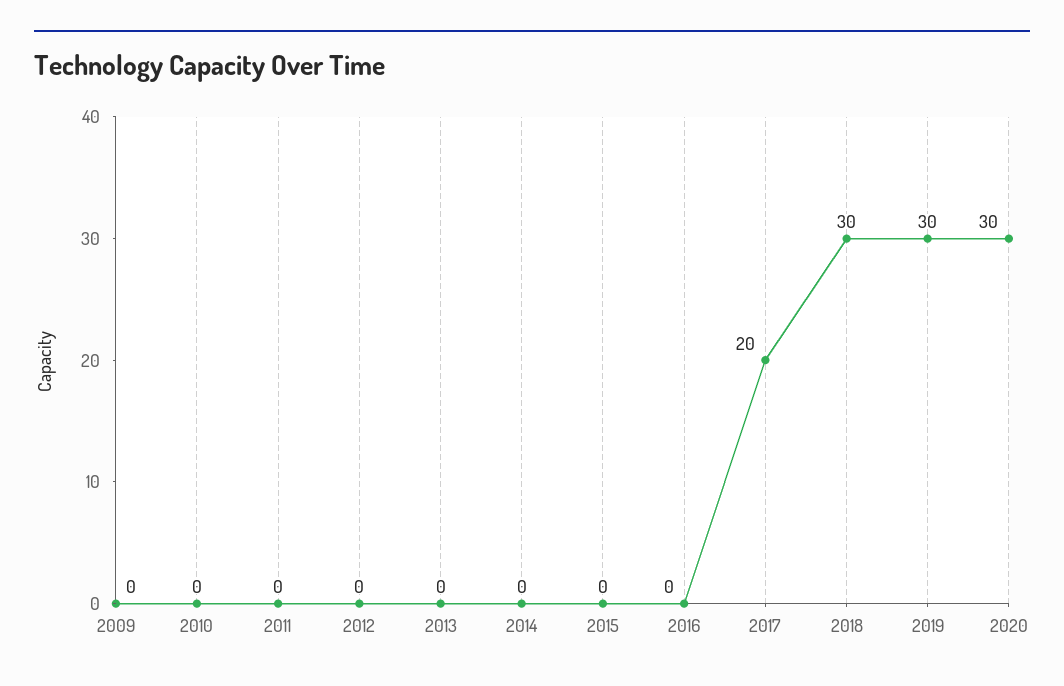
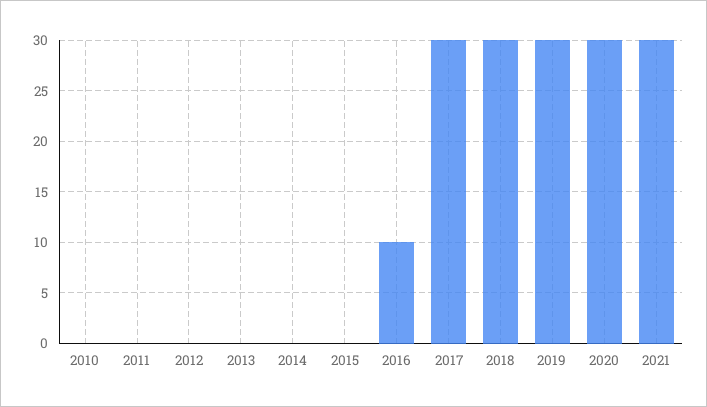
2009: 0 -> none
2016: 0 -> 10
2017: 20 -> 30
2021: none -> 30

